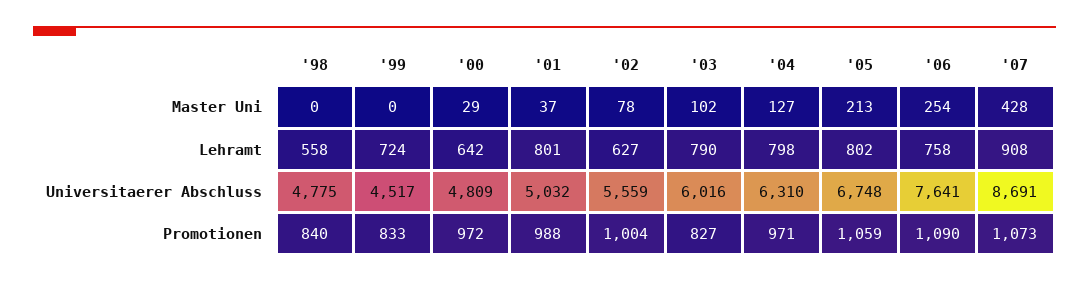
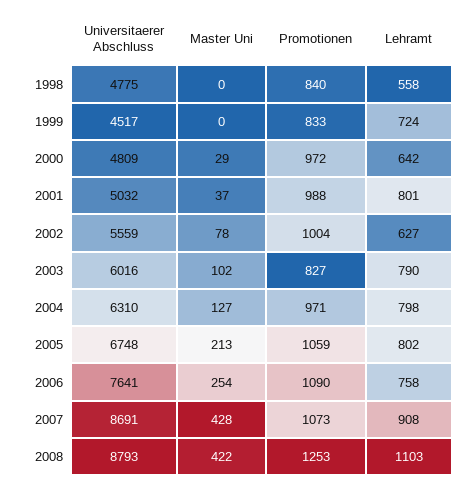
2008, Universitaerer Abschluss: none -> 8793
2008, Master Uni: none -> 422
2008, Promotionen: none -> 1253
2008, Lehramt: none -> 1103

